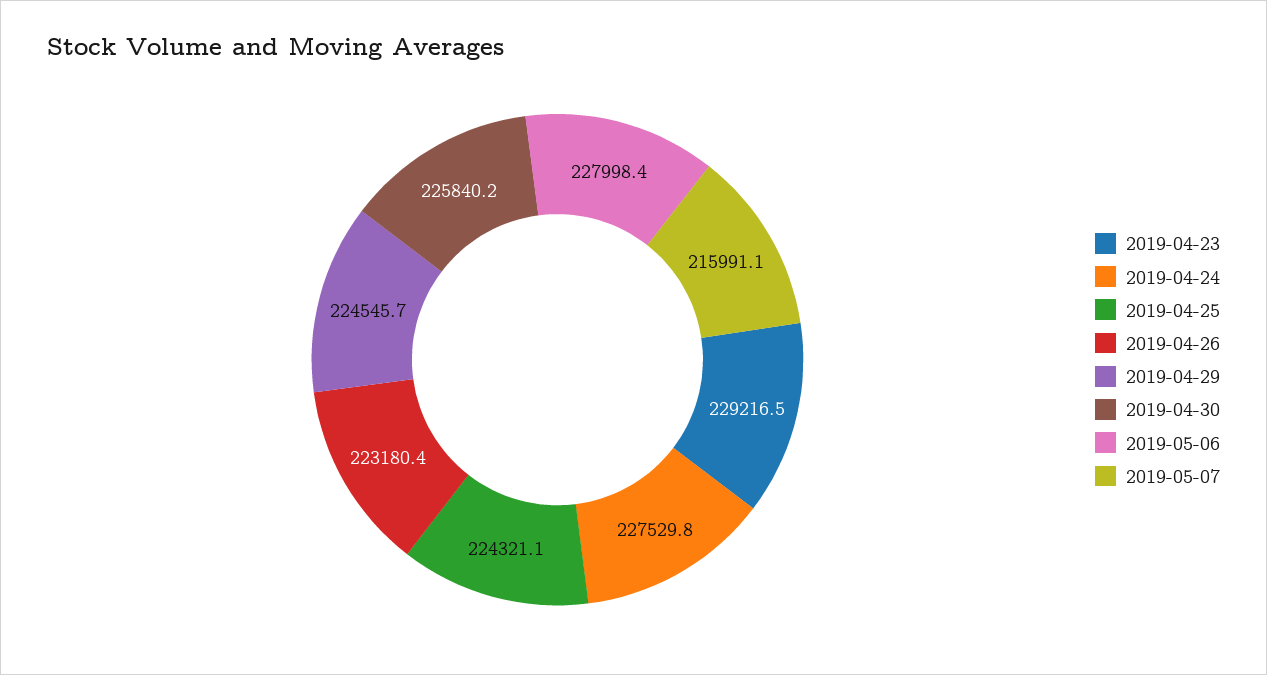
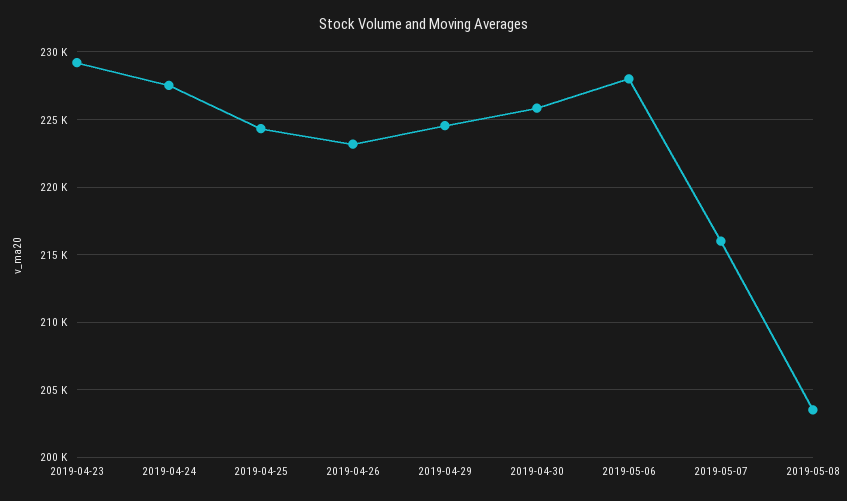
2019-05-08: none -> 203500

